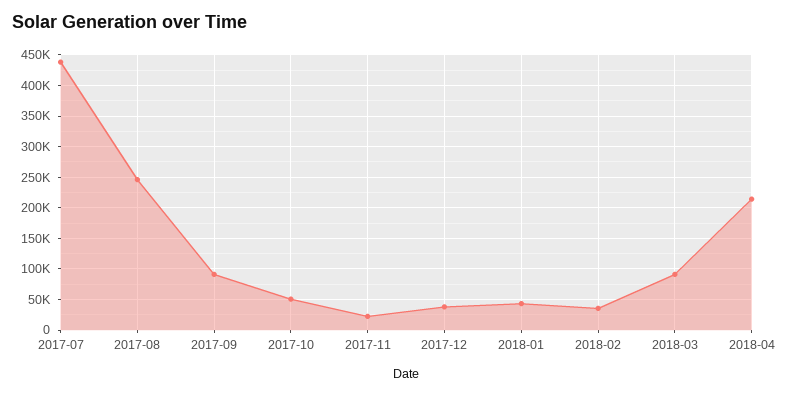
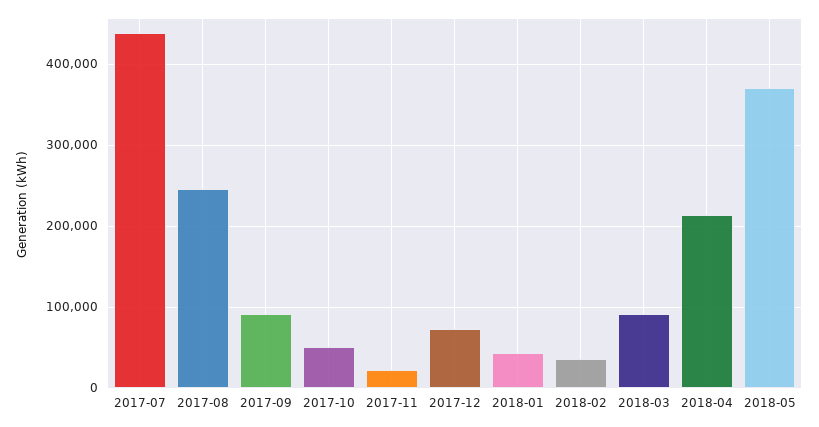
2017-12: 40000 -> 70000
2018-05: none -> 370000

